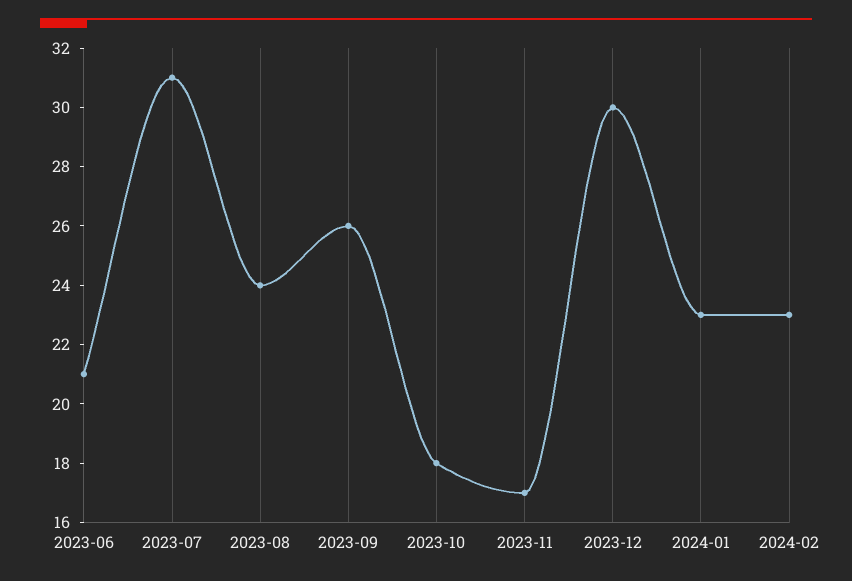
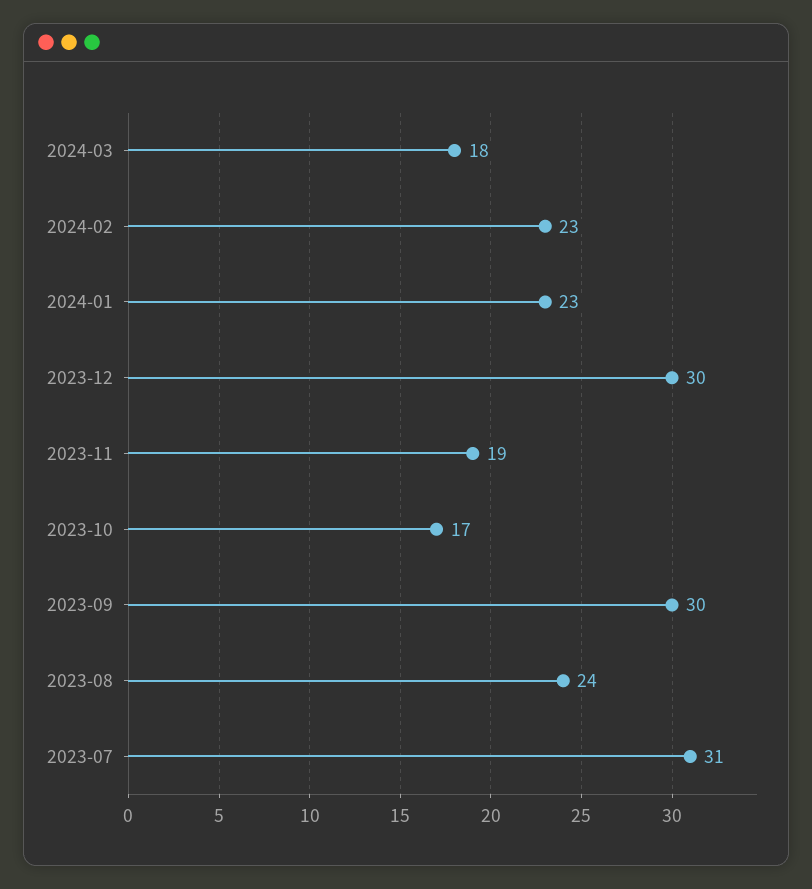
2023-06: 21 -> none
2023-09: 26 -> 30
2023-10: 18 -> 17
2023-11: 17 -> 19
2024-03: none -> 18

